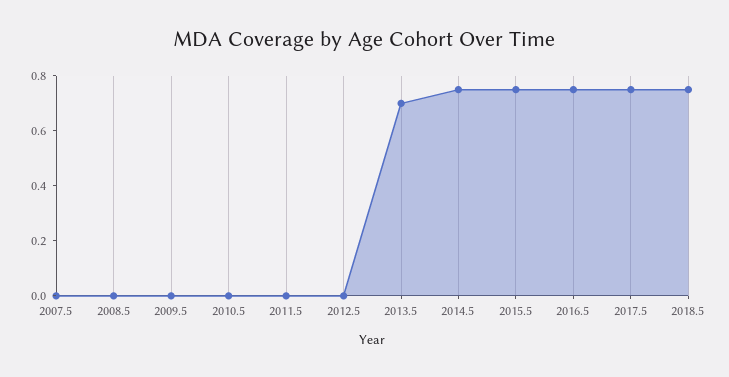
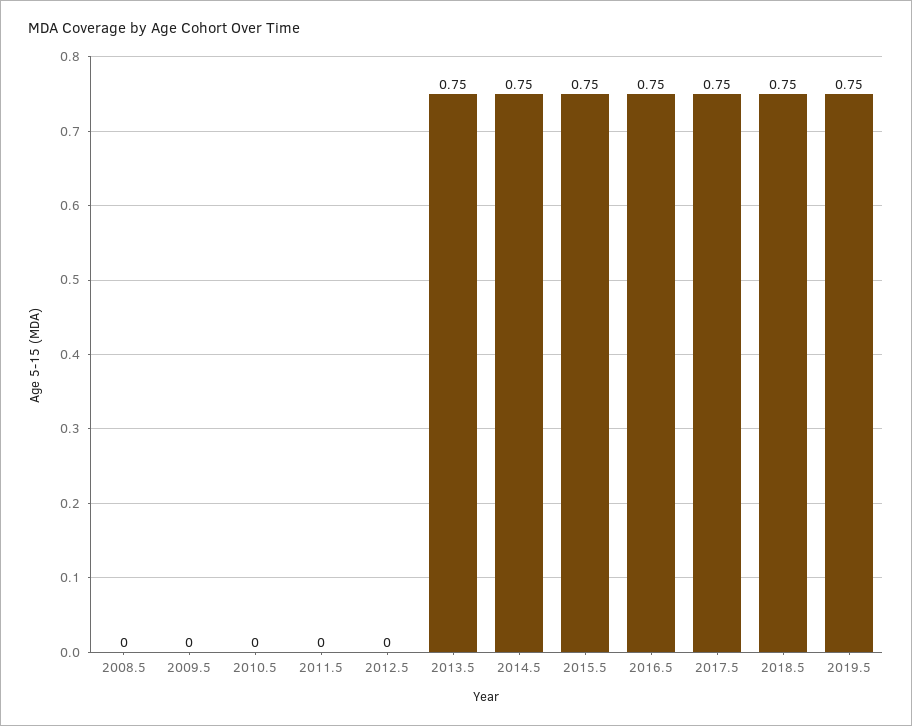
2007.5: 0 -> none
2013.5: 0.7 -> 0.75
2019.5: none -> 0.75

